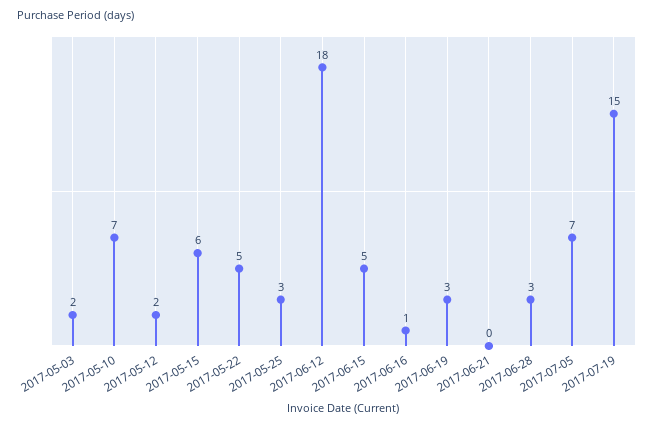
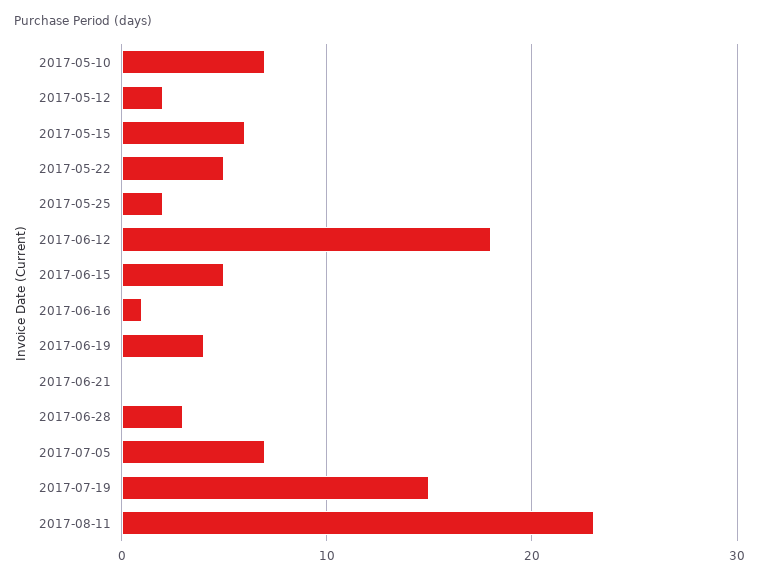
2017-05-03: 2 -> none
2017-05-25: 3 -> 2
2017-06-19: 3 -> 4
2017-08-11: none -> 23

